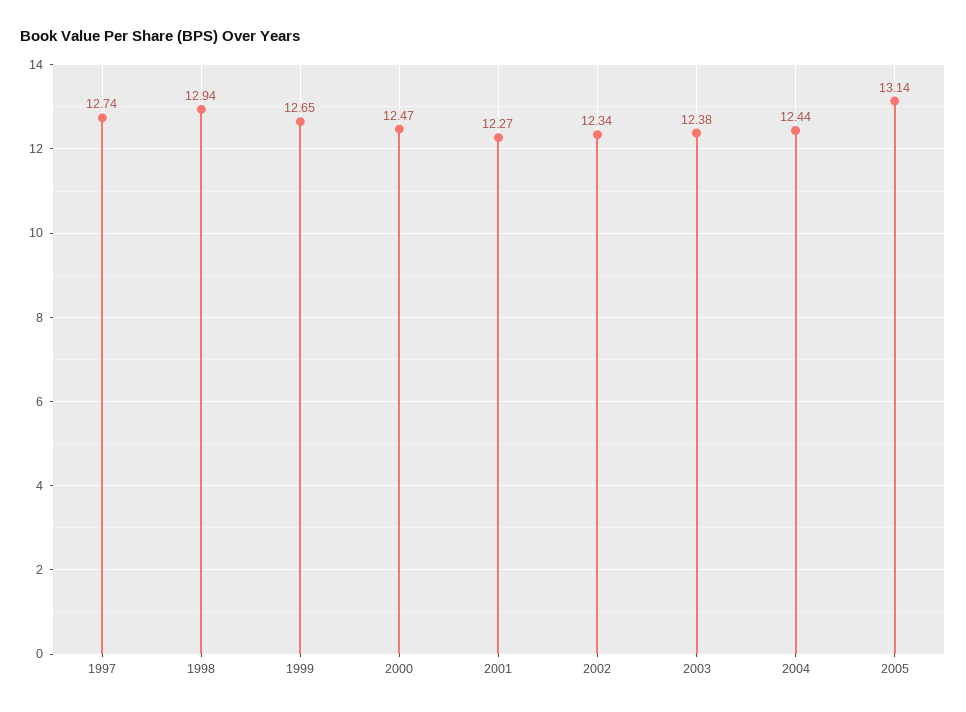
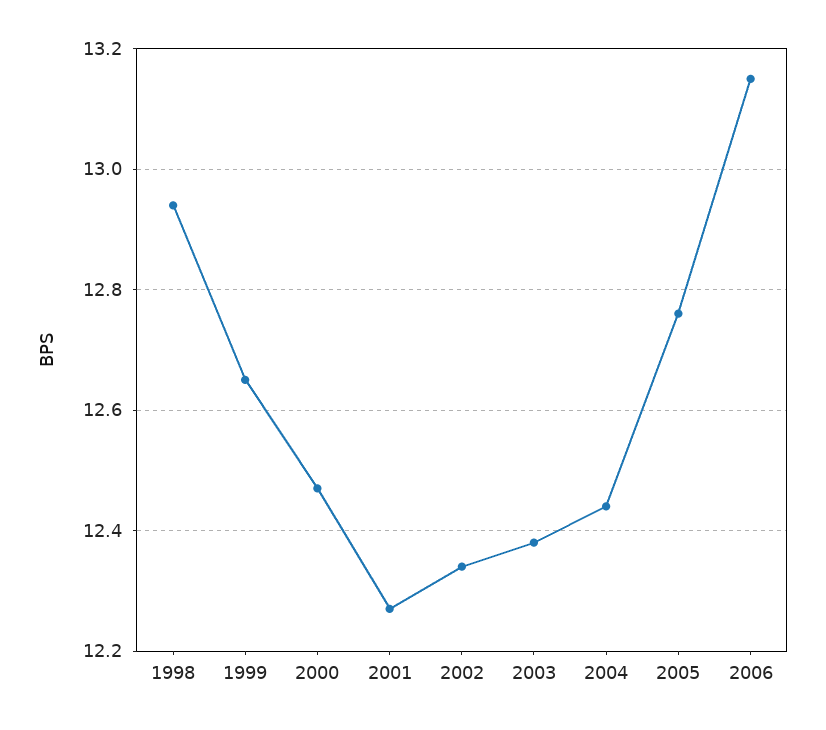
1997: 12.74 -> none
2005: 13.14 -> 12.75
2006: none -> 13.15

